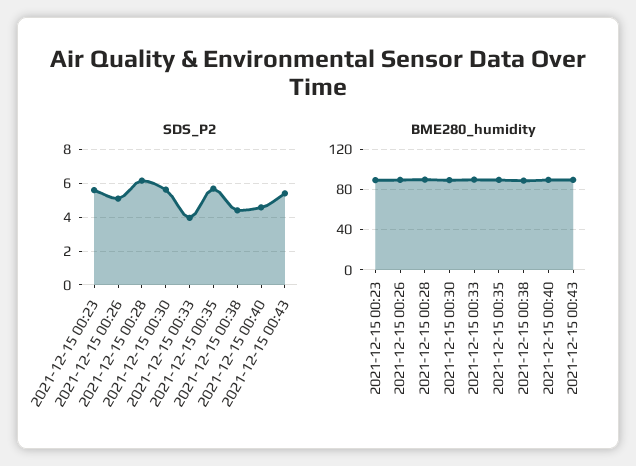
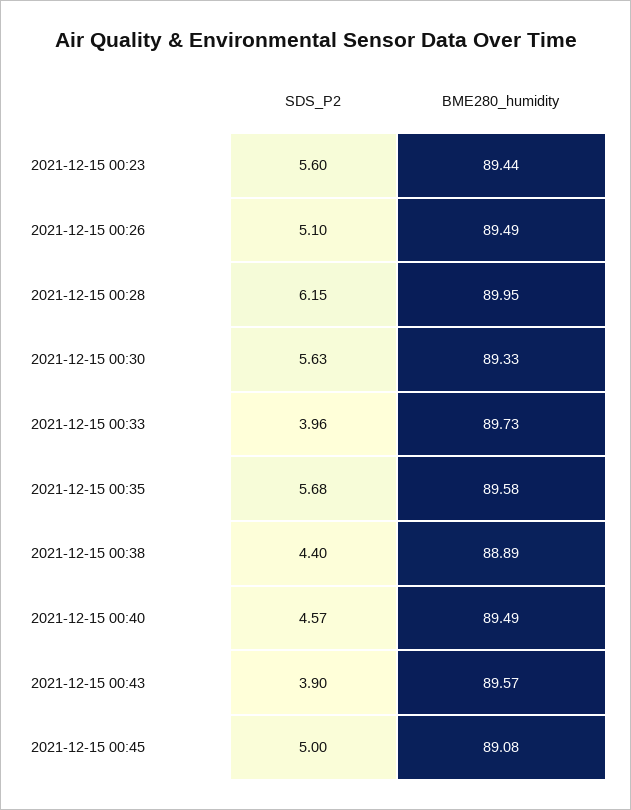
SDS_P2, 2021-12-15 00:43: 5.5 -> 3.9
SDS_P2, 2021-12-15 00:45: none -> 5
BME280_humidity, 2021-12-15 00:45: none -> 89.08

